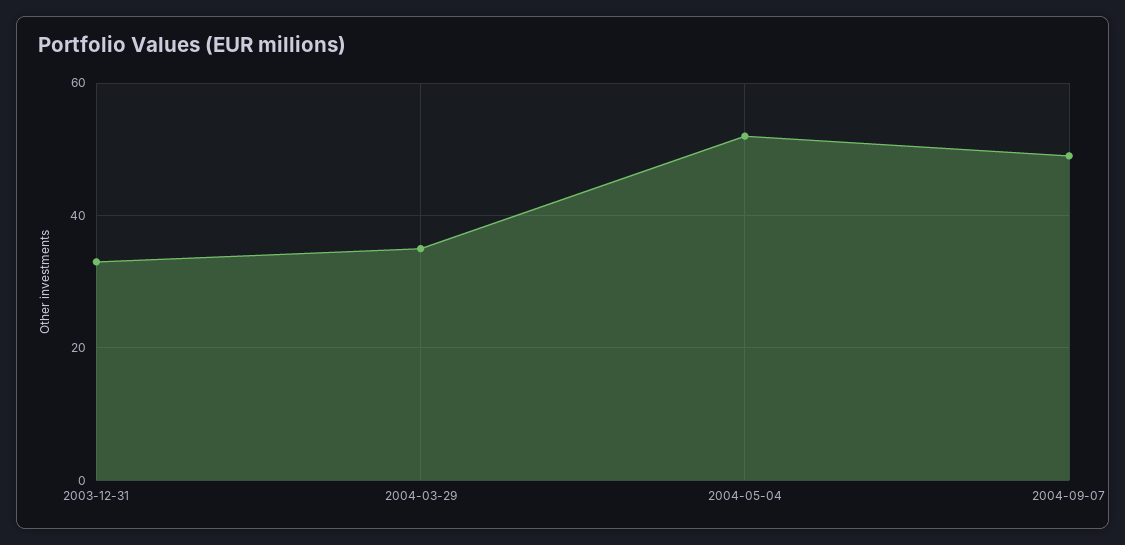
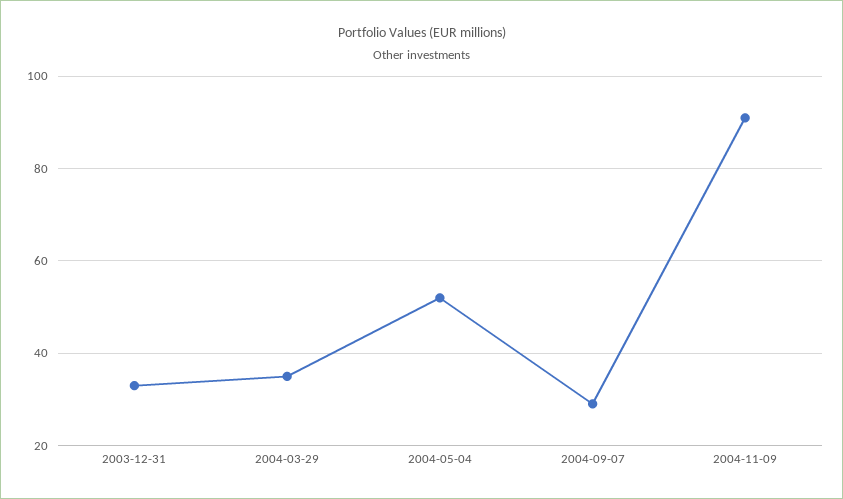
2004-09-07: 50 -> 30
2004-11-09: none -> 90

